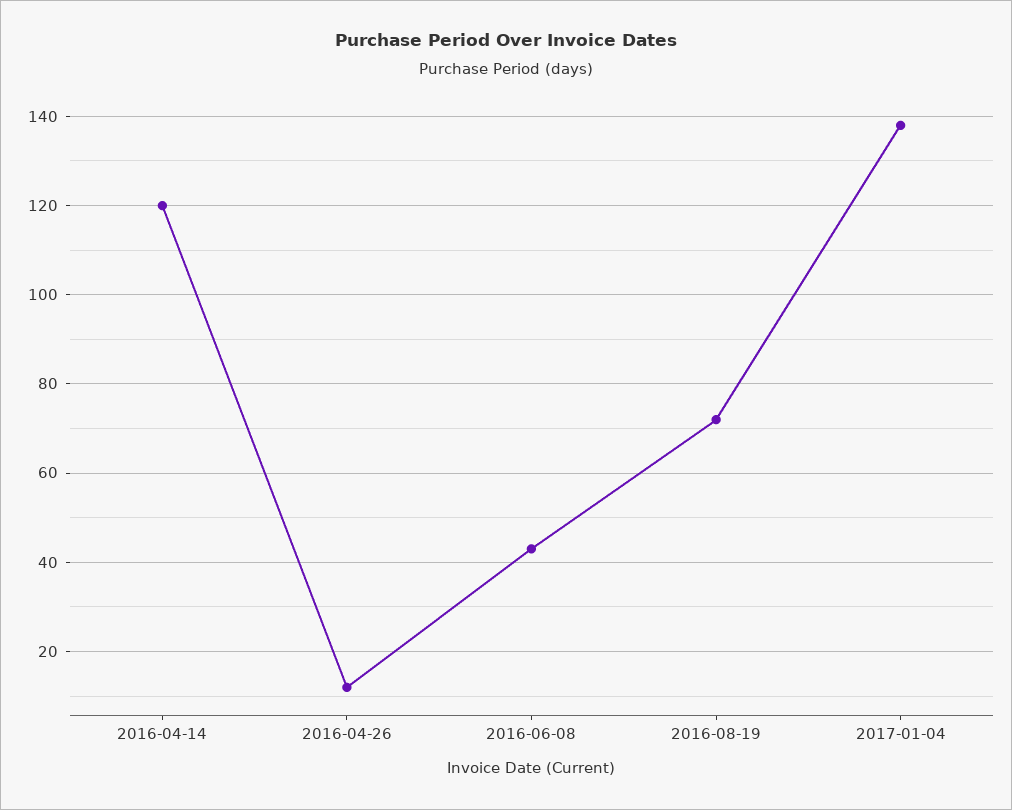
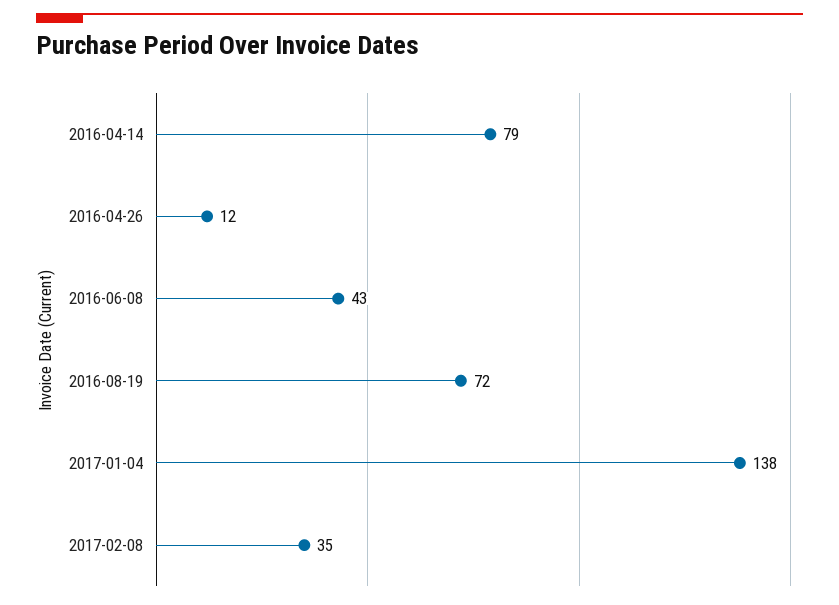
2016-04-14: 120 -> 79
2017-02-08: none -> 35

